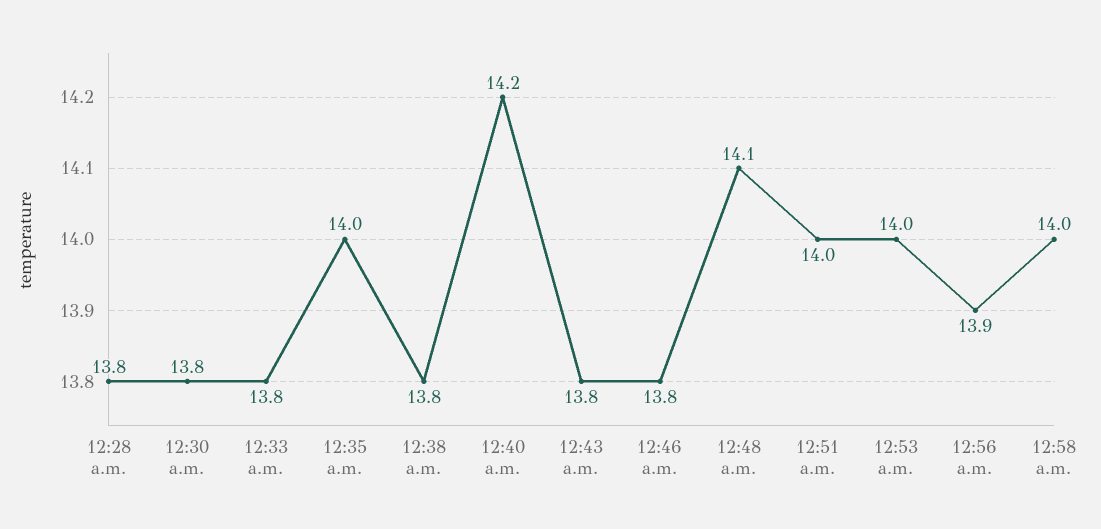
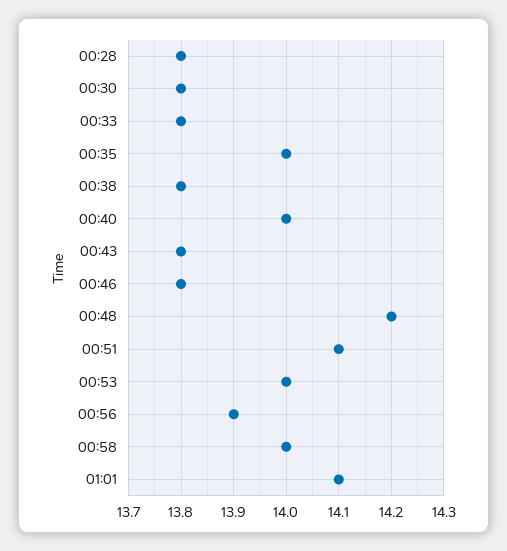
12:40 a.m.: 14.2 -> 14
12:48 a.m.: 14.1 -> 14.2
12:51 a.m.: 14 -> 14.1
01:01: none -> 14.1

